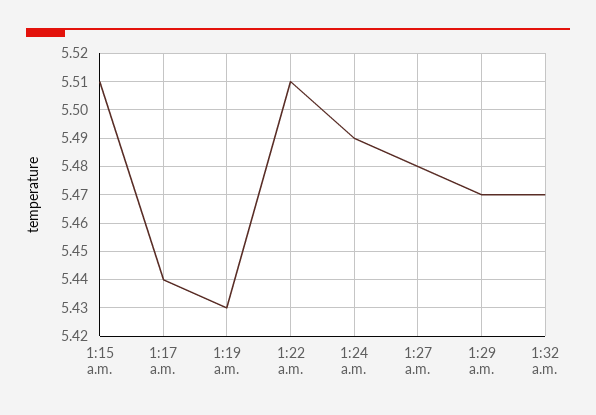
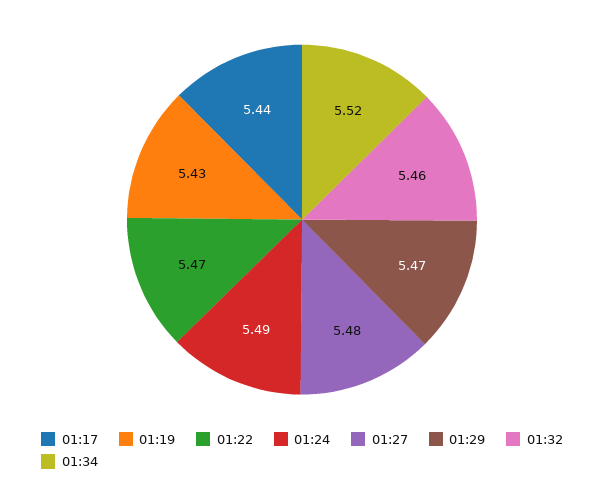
1:15 a.m.: 5.51 -> none
1:22 a.m.: 5.51 -> 5.47
1:32 a.m.: 5.47 -> 5.46
01:34: none -> 5.52

